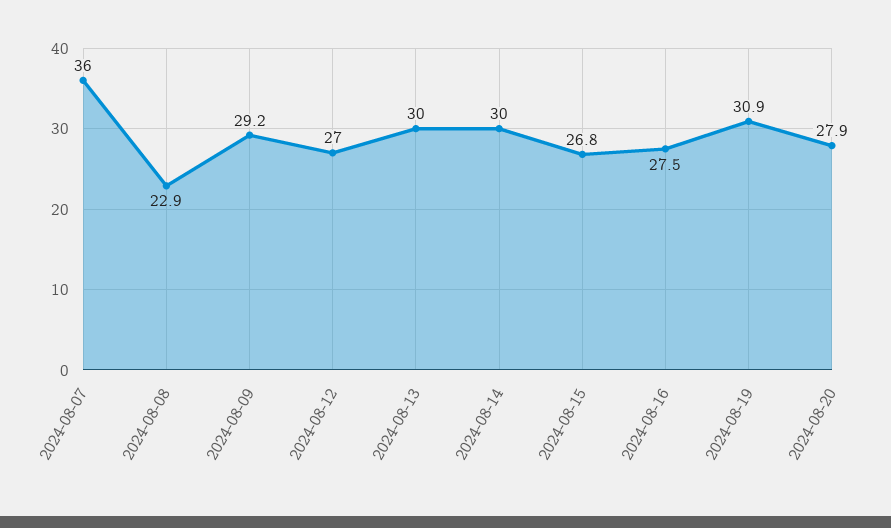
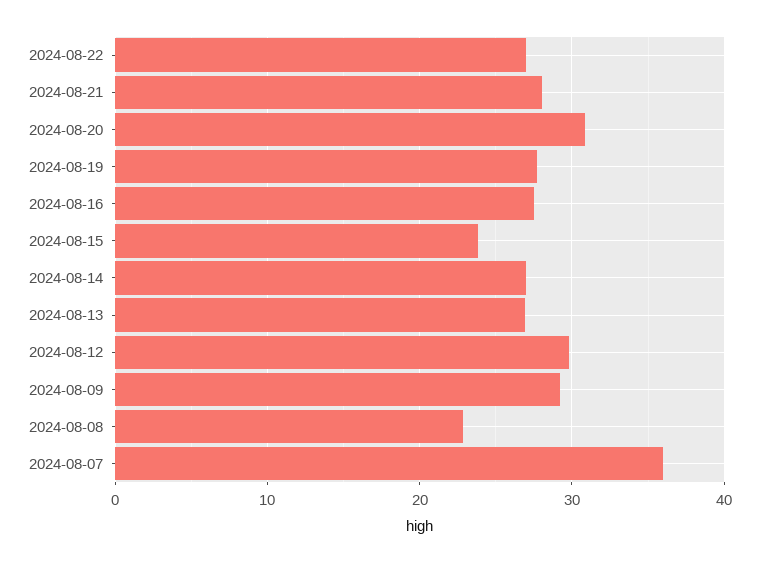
2024-08-12: 27 -> 30
2024-08-13: 30 -> 27
2024-08-14: 30 -> 27
2024-08-15: 26.8 -> 24
2024-08-19: 30.9 -> 28
2024-08-20: 27.9 -> 31
2024-08-22: none -> 27
2024-08-21: none -> 28

